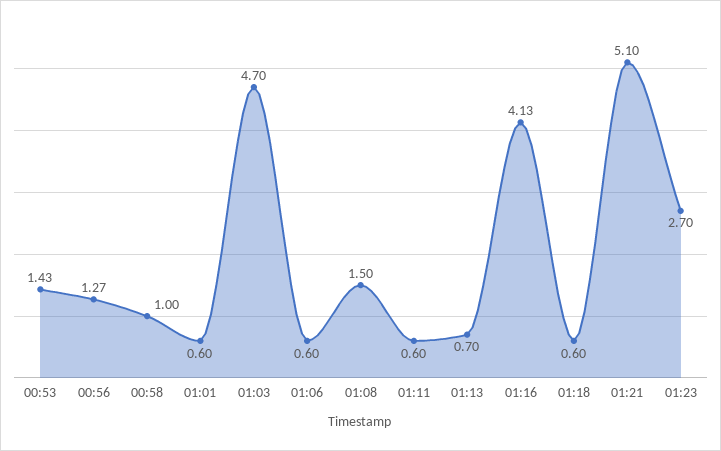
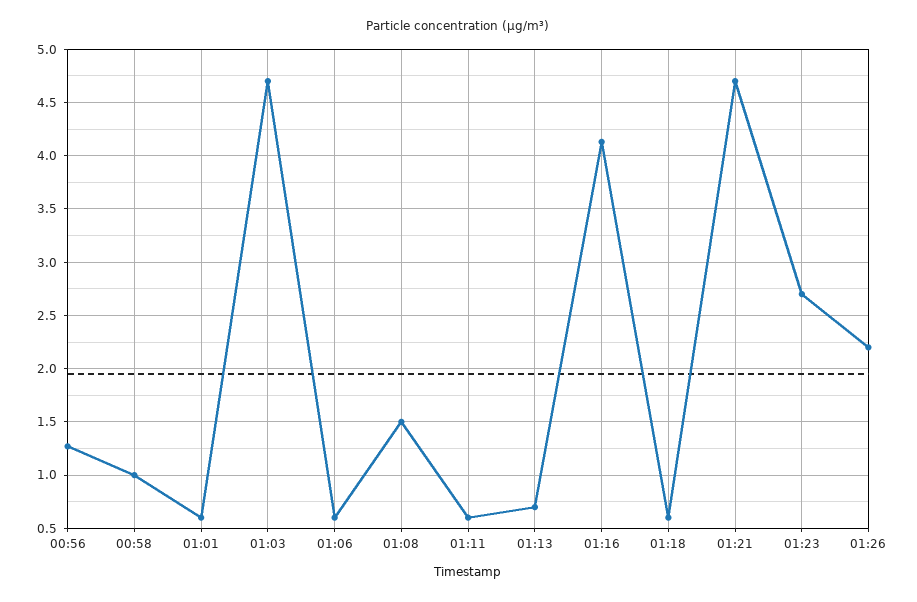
00:53: 1.43 -> none
01:21: 5.1 -> 4.7
01:26: none -> 2.2

